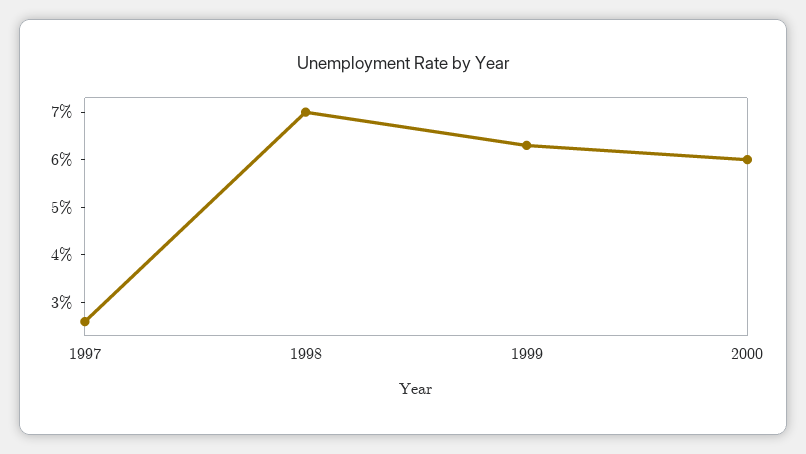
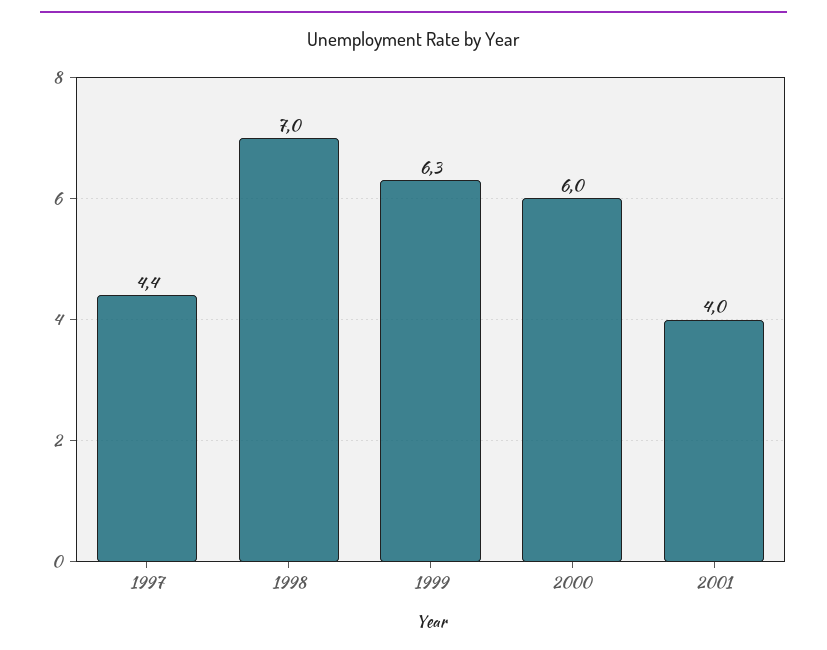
1997: 2.5 -> 4.4
2001: none -> 4

